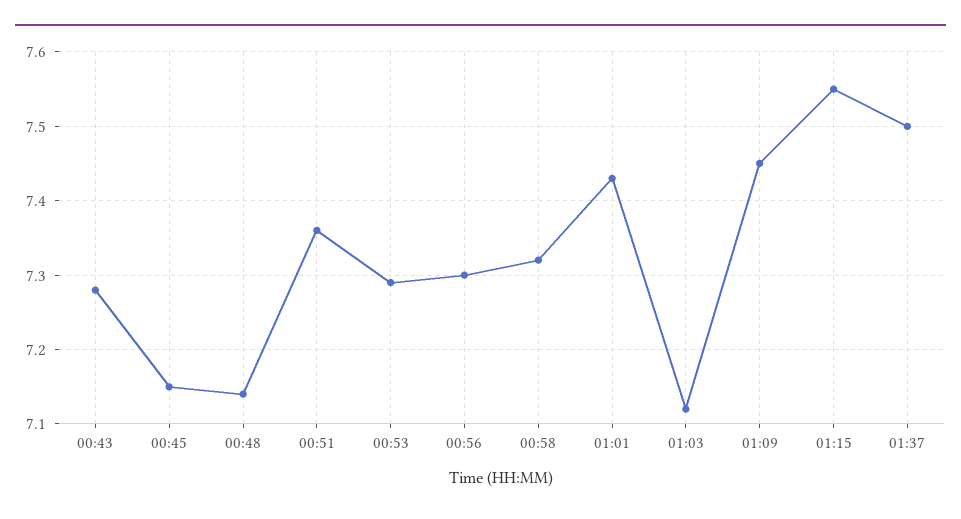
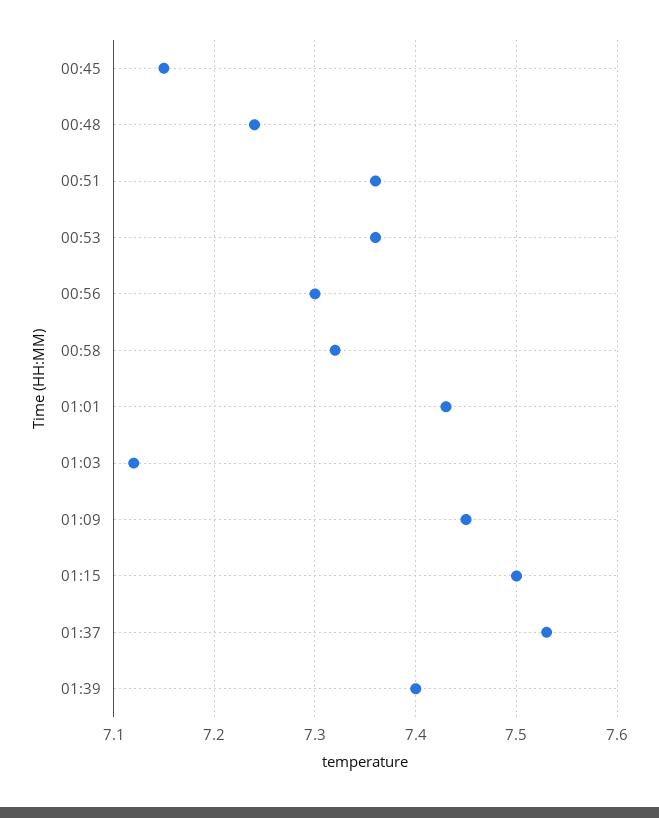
00:43: 7.28 -> none
00:48: 7.14 -> 7.24
00:53: 7.29 -> 7.36
01:15: 7.55 -> 7.5
01:37: 7.5 -> 7.53
01:39: none -> 7.4

